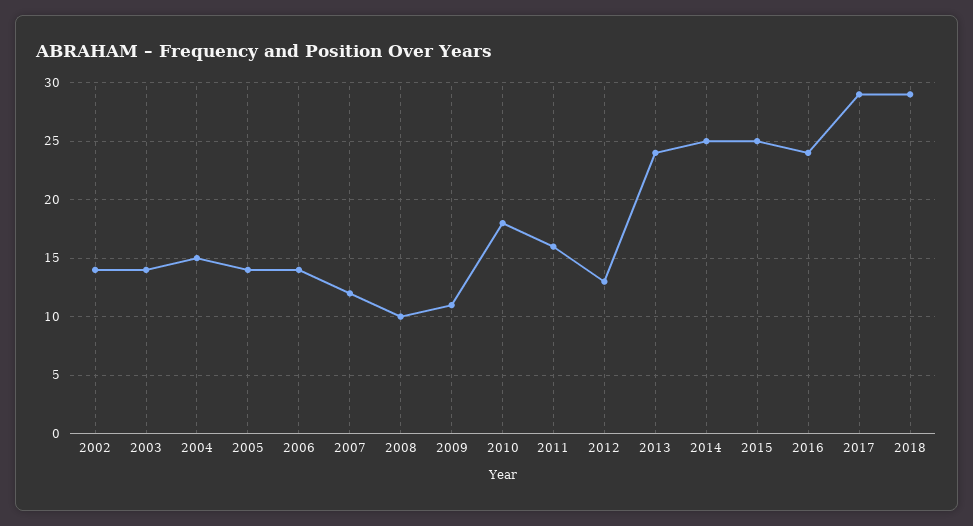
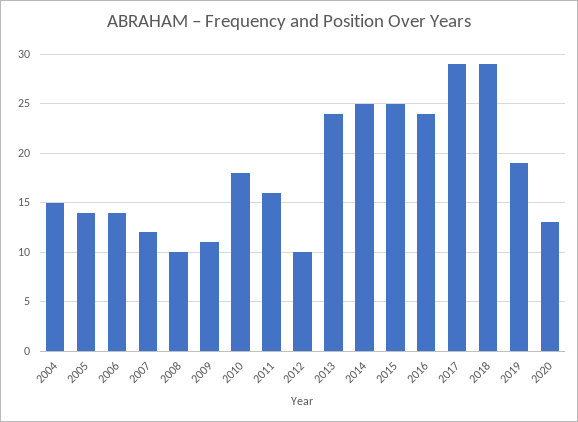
2002: 14 -> none
2003: 14 -> none
2012: 13 -> 10
2019: none -> 19
2020: none -> 13

